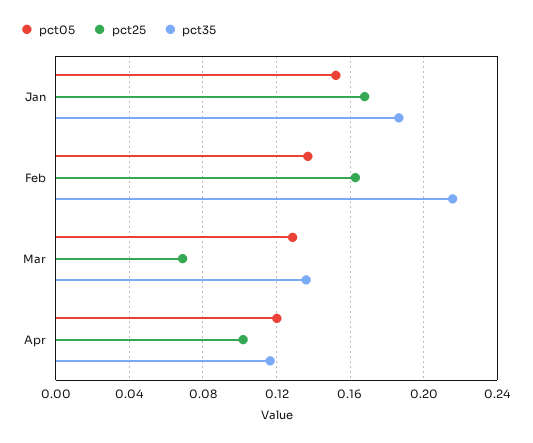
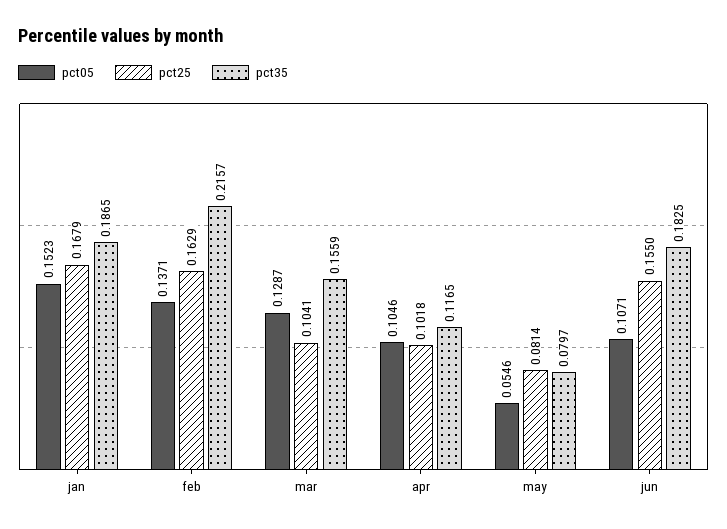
pct25, Mar: 0.07 -> 0.1041
pct35, Mar: 0.135 -> 0.1559
pct05, Apr: 0.12 -> 0.1046
pct05, may: none -> 0.0546
pct25, may: none -> 0.0814
pct35, may: none -> 0.0797
pct05, jun: none -> 0.1071
pct25, jun: none -> 0.155
pct35, jun: none -> 0.1825

